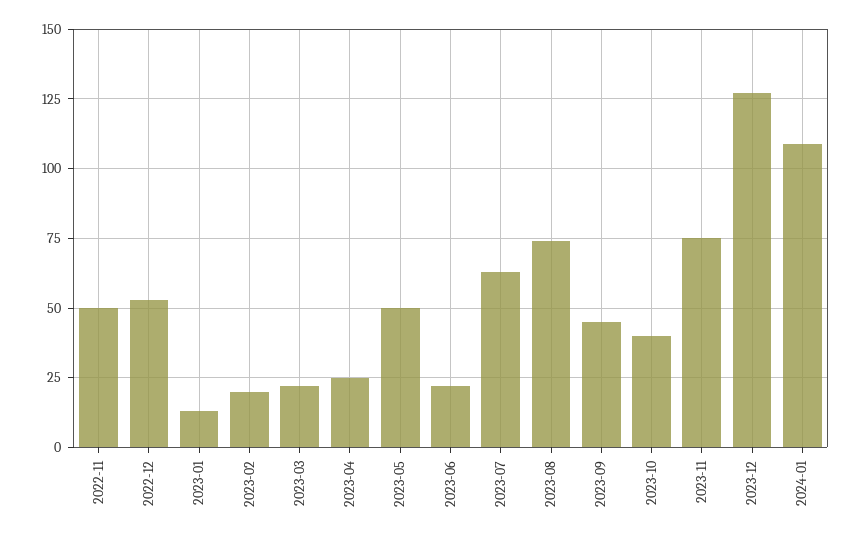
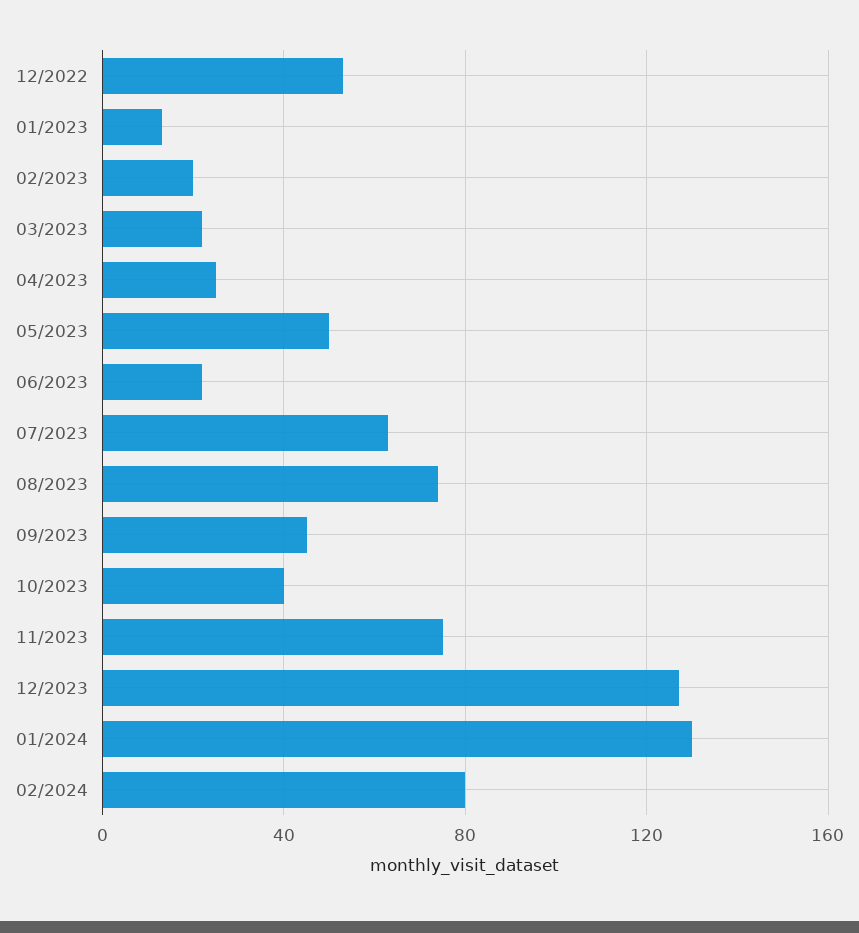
2022-11: 50 -> none
2024-01: 110 -> 130
02/2024: none -> 80

